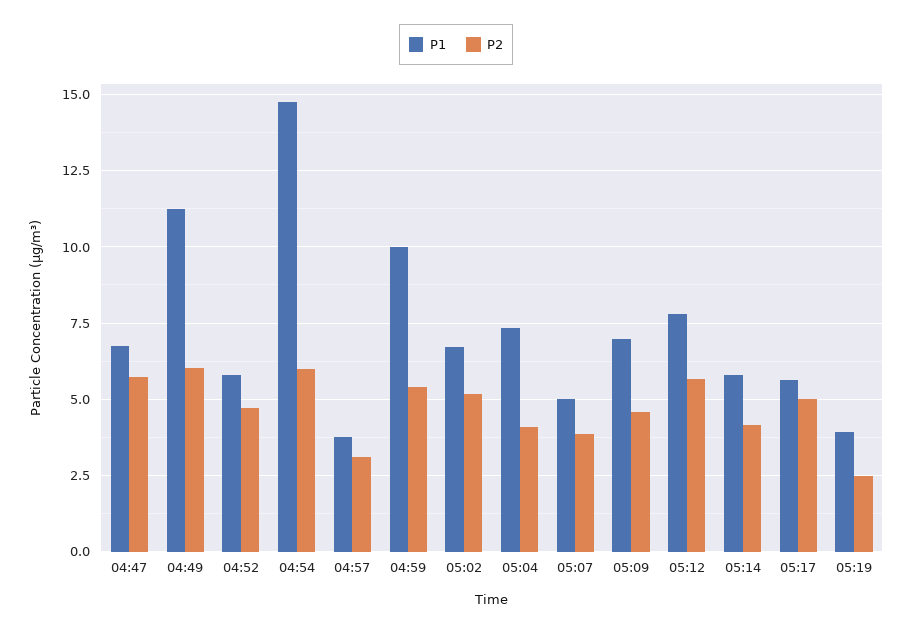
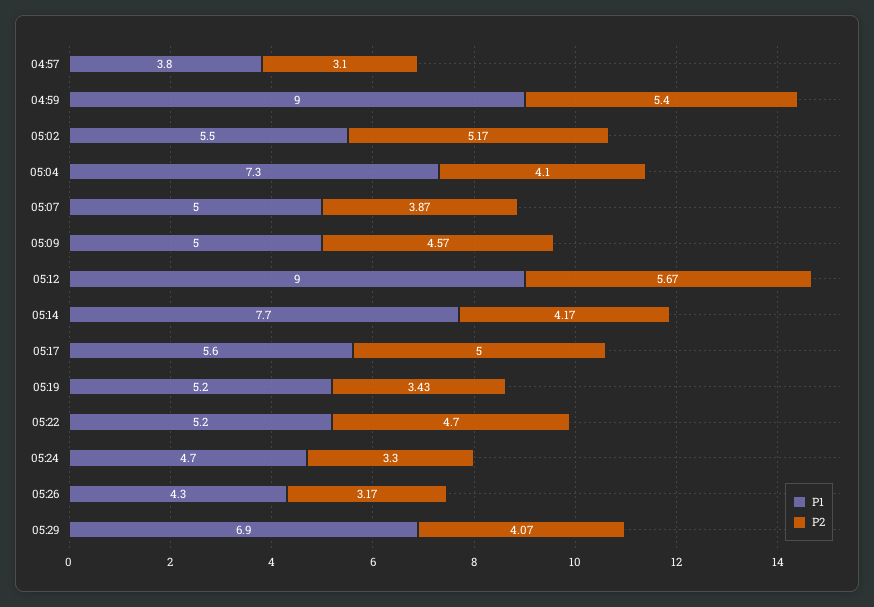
P1, 04:47: 6.75 -> none
P2, 04:47: 5.75 -> none
P1, 04:49: 11.25 -> none
P2, 04:49: 6 -> none
P1, 04:52: 5.75 -> none
P2, 04:52: 4.75 -> none
P1, 04:54: 14.75 -> none
P2, 04:54: 6 -> none
P1, 04:59: 10 -> 9
P1, 05:02: 6.75 -> 5.5
P1, 05:09: 7 -> 5
P1, 05:12: 7.75 -> 9
P1, 05:14: 5.75 -> 7.7
P1, 05:19: 4 -> 5.2
P2, 05:19: 2.5 -> 3.43
P1, 05:22: none -> 5.2
P2, 05:22: none -> 4.7
P1, 05:24: none -> 4.7
P2, 05:24: none -> 3.3
P1, 05:26: none -> 4.3
P2, 05:26: none -> 3.17
P1, 05:29: none -> 6.9
P2, 05:29: none -> 4.07

